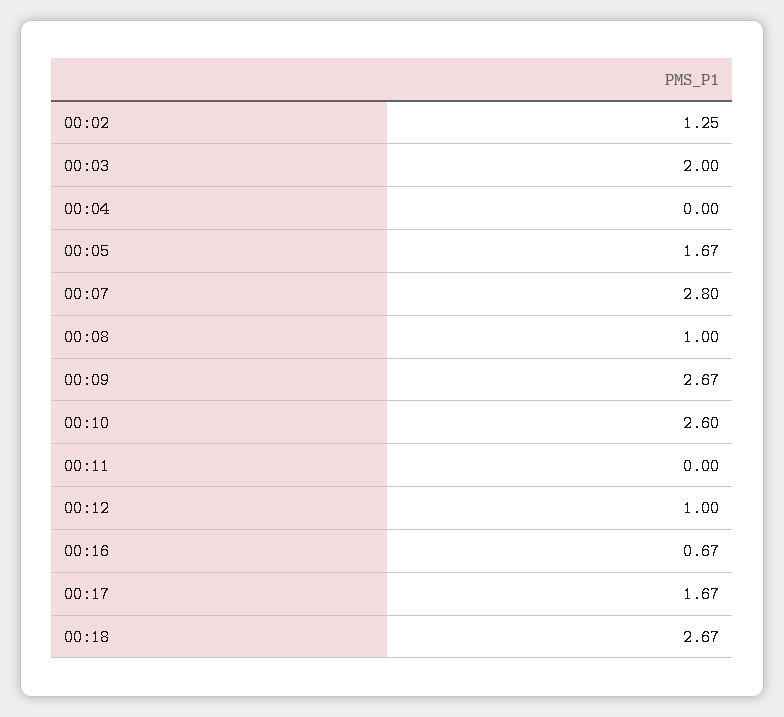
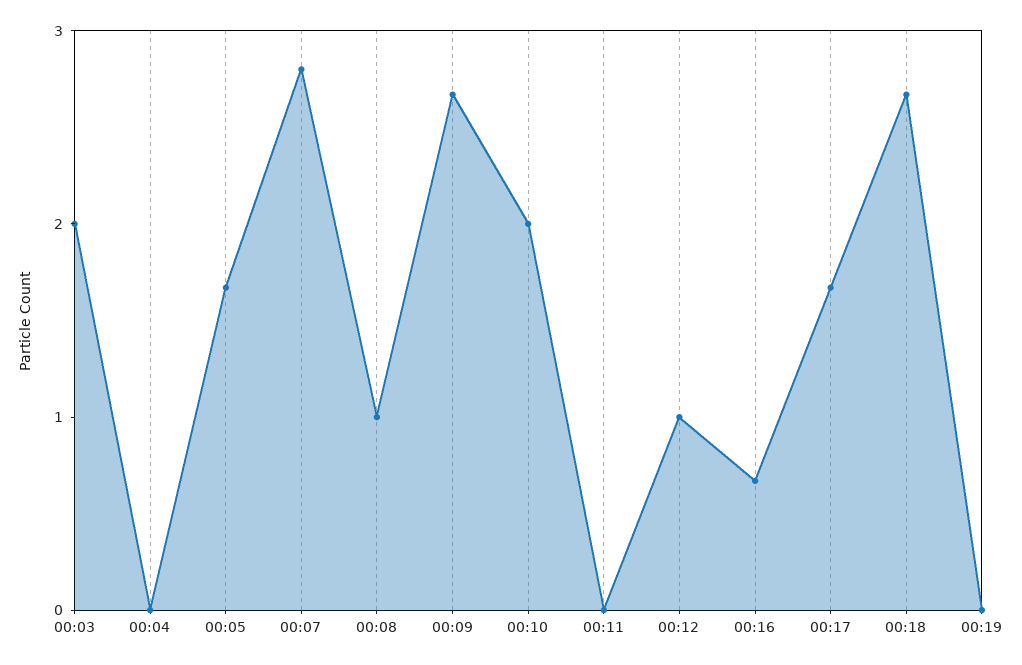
00:02: 1.25 -> none
00:10: 2.6 -> 2
00:19: none -> 0

